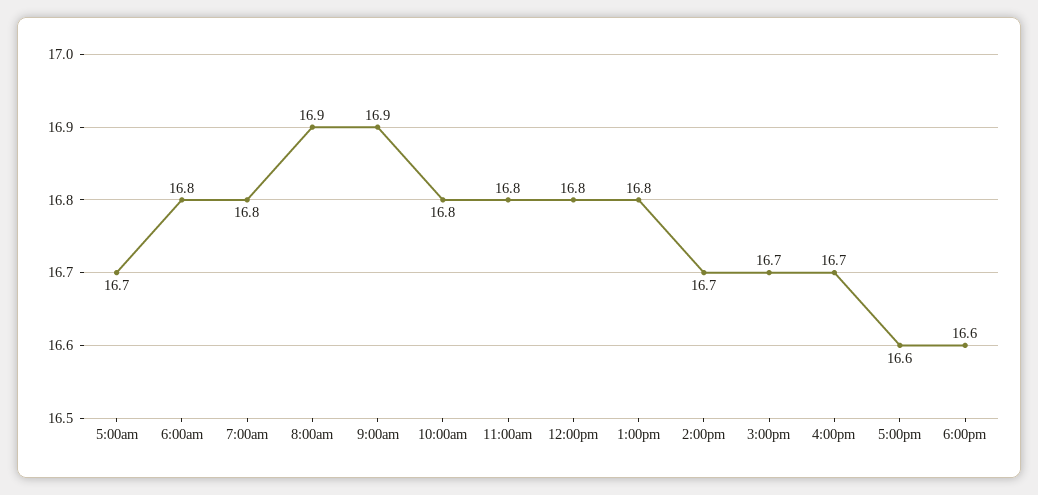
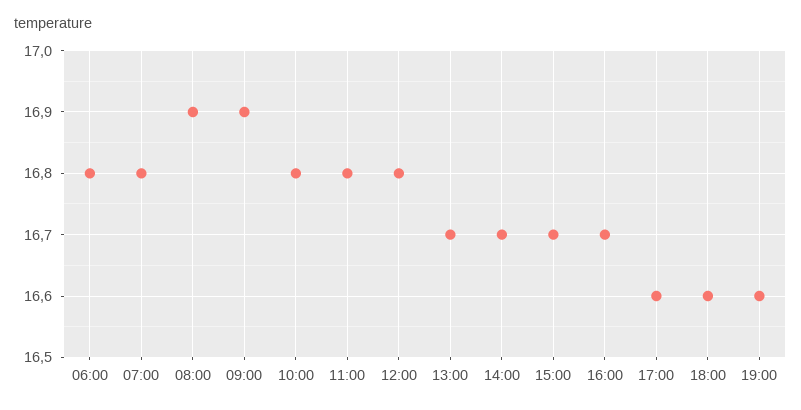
5:00am: 16.7 -> none
1:00pm: 16.8 -> 16.7
19:00: none -> 16.6

